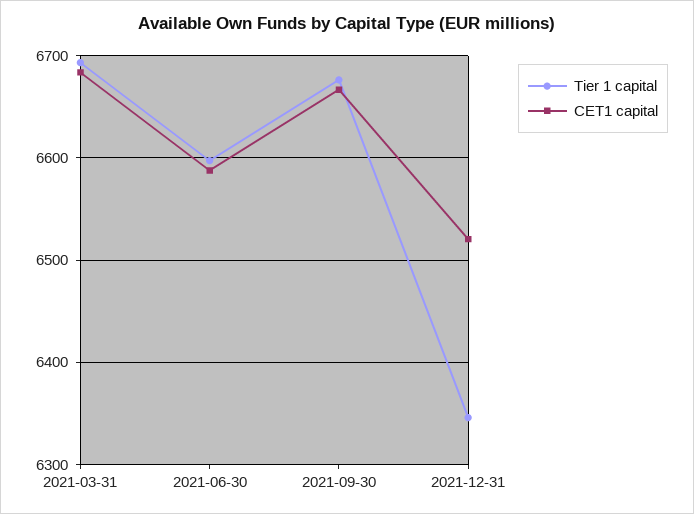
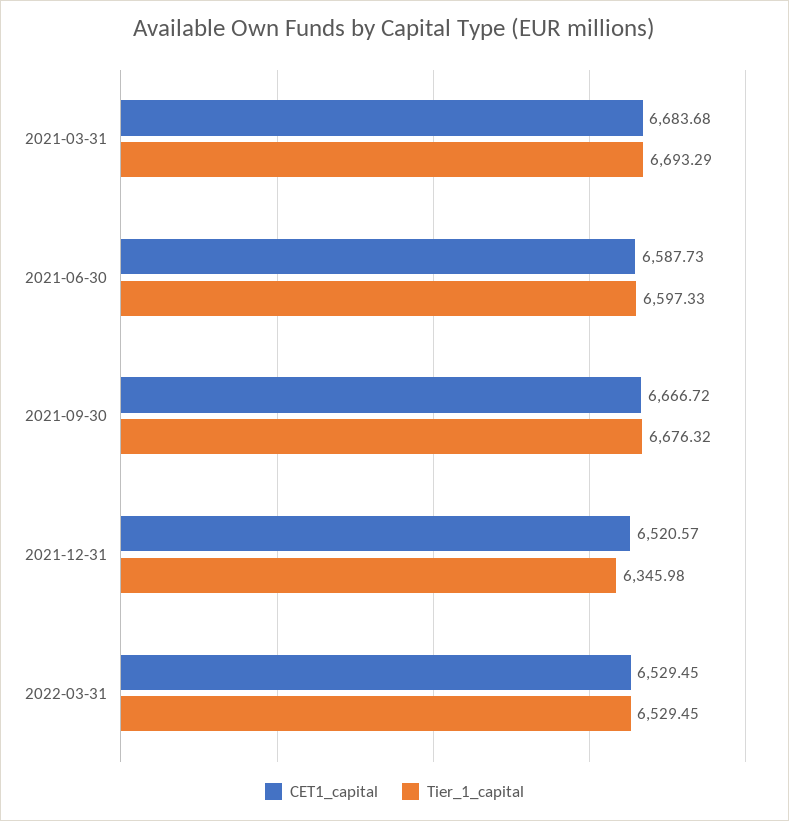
CET1 capital, 2022-03-31: none -> 6529.45
Tier 1 capital, 2022-03-31: none -> 6529.45

